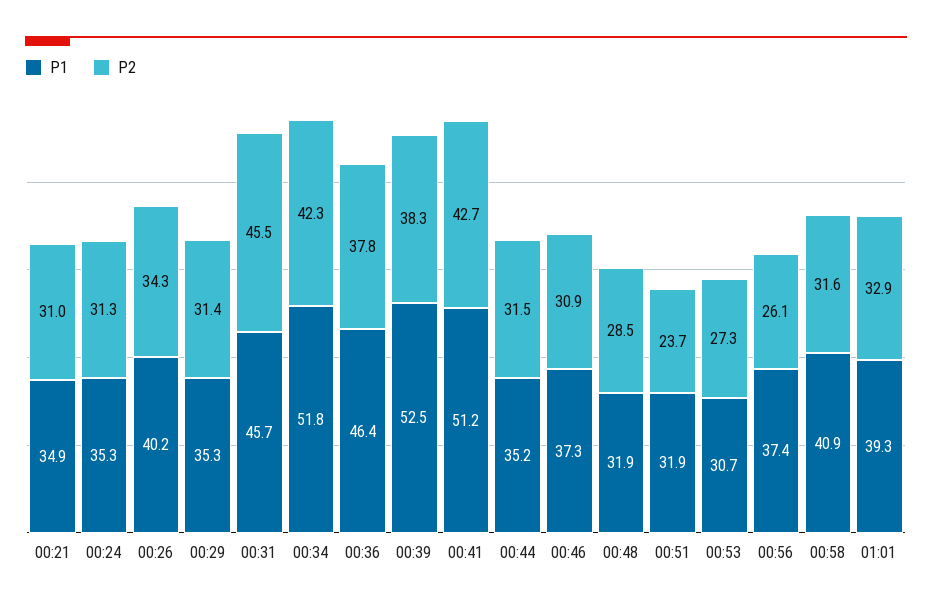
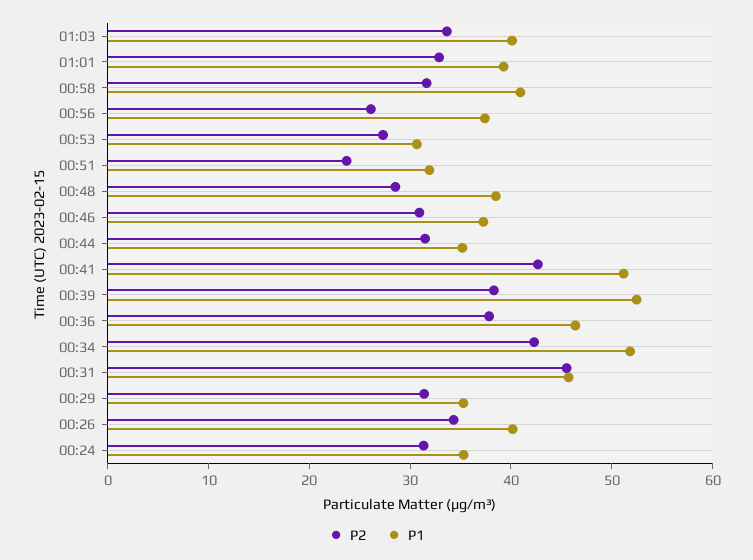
P1, 00:21: 34.9 -> none
P2, 00:21: 31 -> none
P1, 00:48: 31.9 -> 38
P2, 01:03: none -> 34
P1, 01:03: none -> 40

